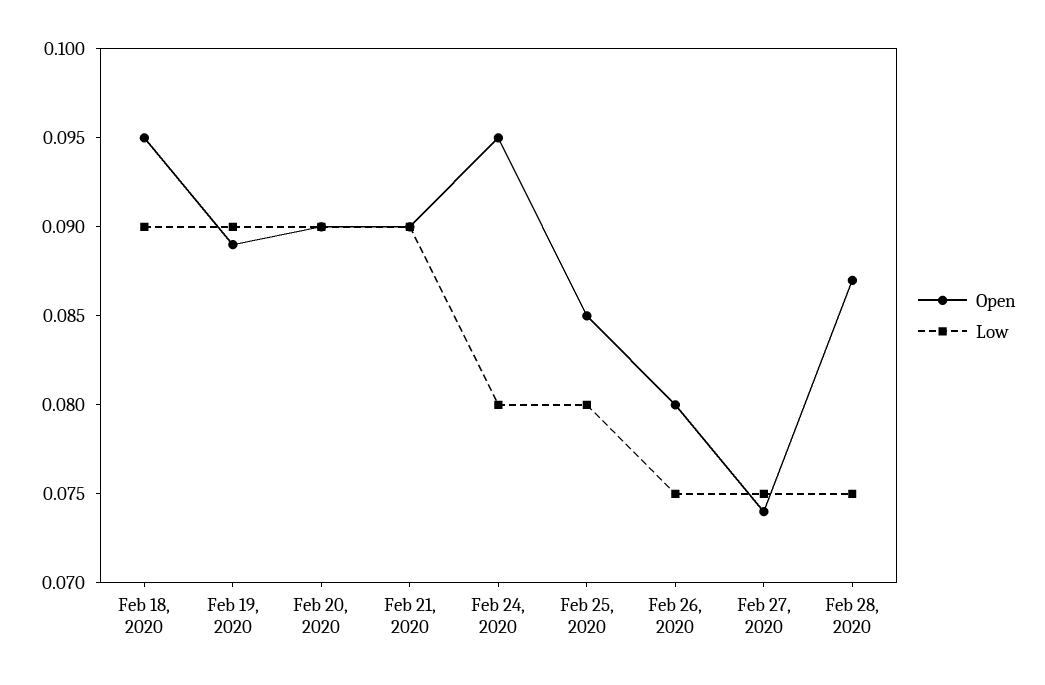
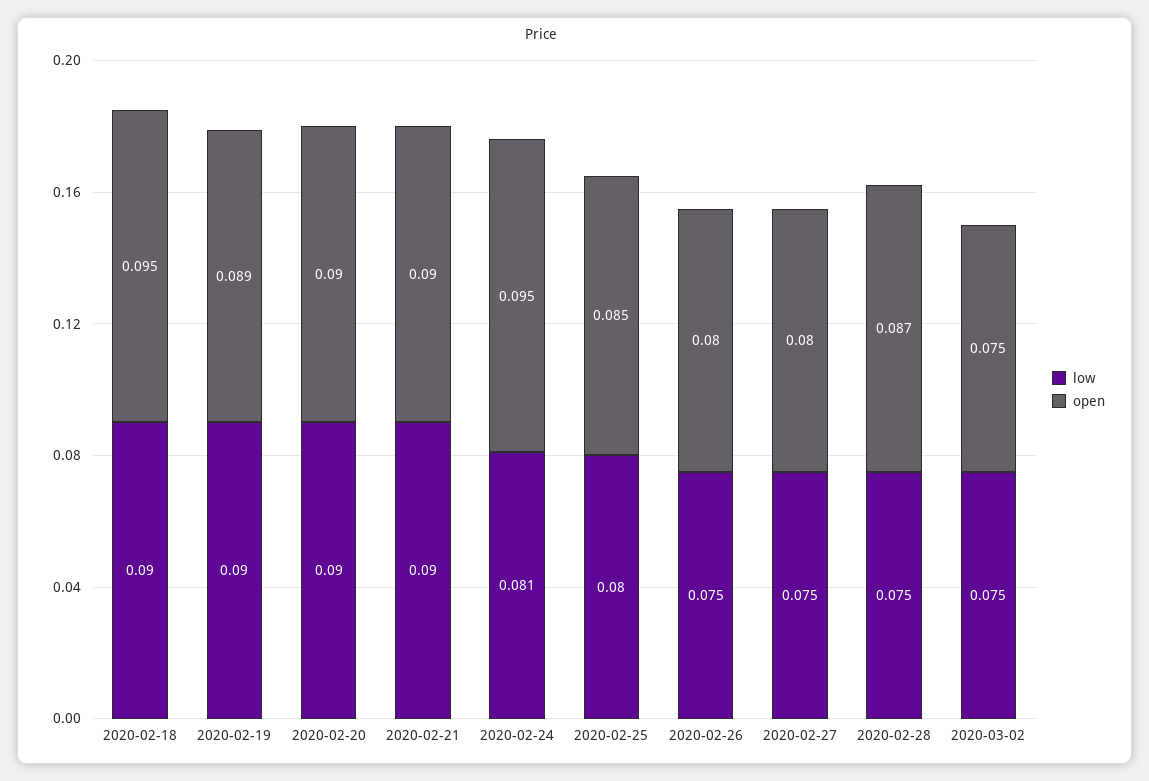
Low, Feb 24, 2020: 0.08 -> 0.081
Open, Feb 27, 2020: 0.074 -> 0.08
Low, 2020-03-02: none -> 0.075
Open, 2020-03-02: none -> 0.075

